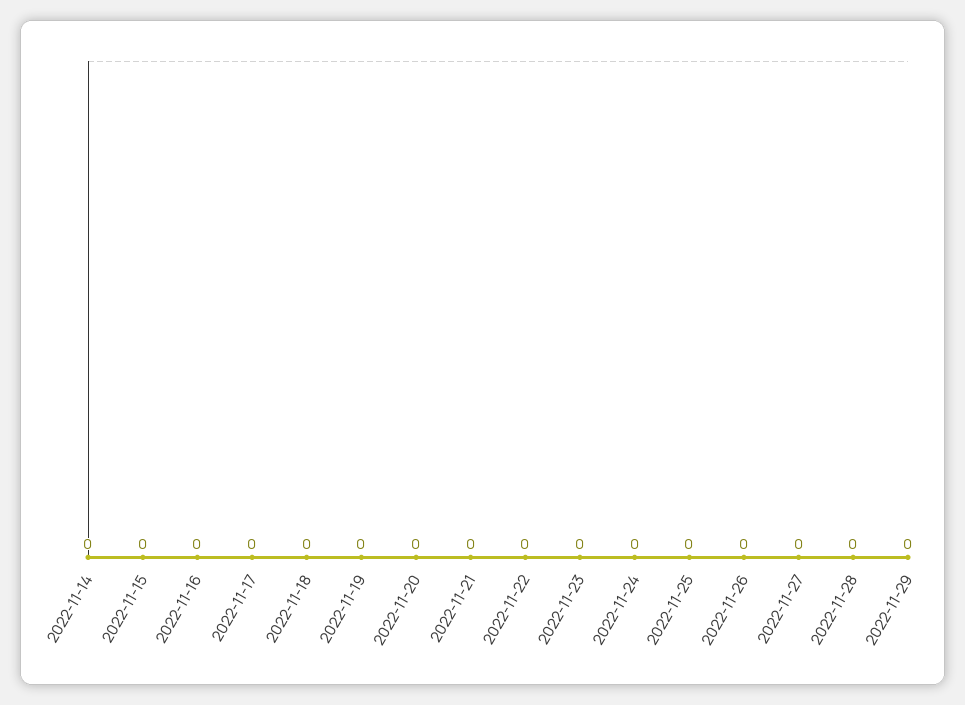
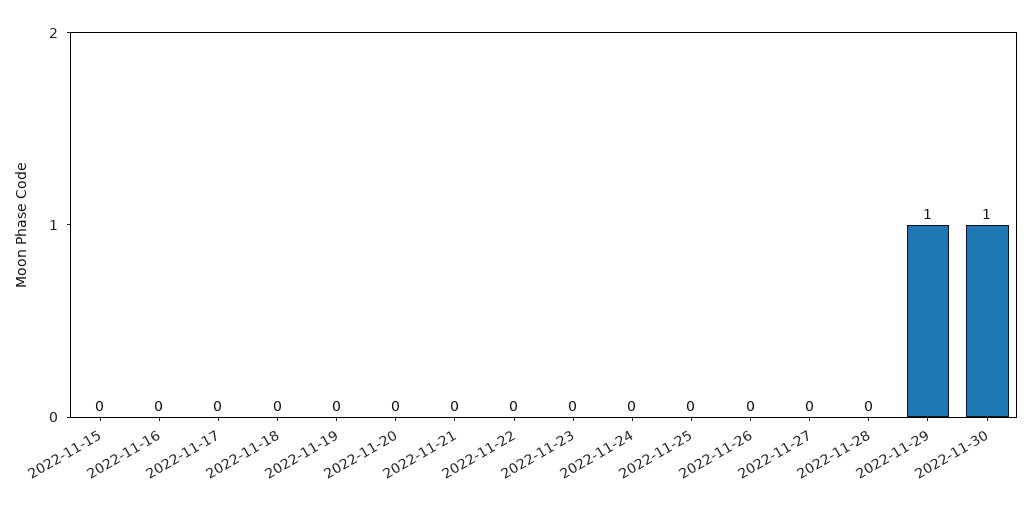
2022-11-14: 0 -> none
2022-11-29: 0 -> 1
2022-11-30: none -> 1

